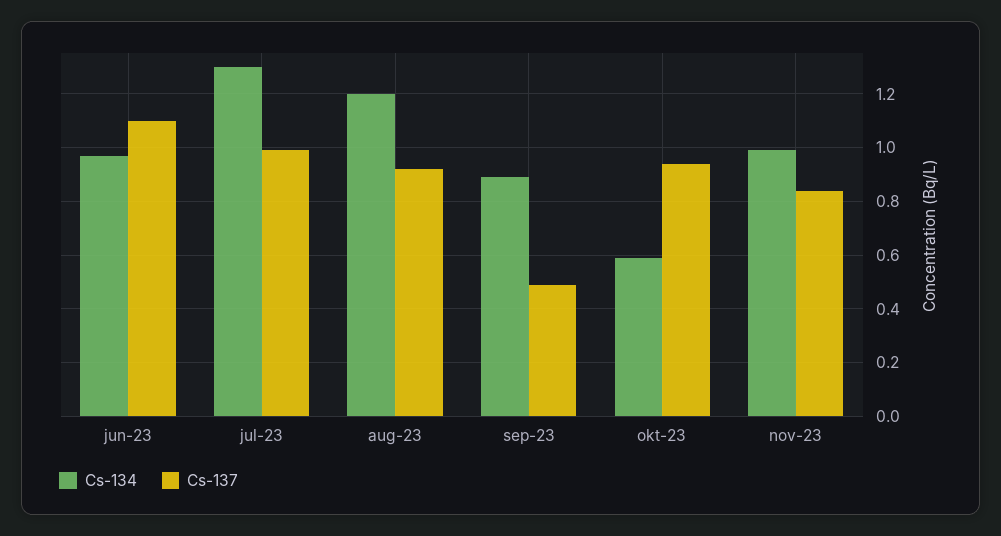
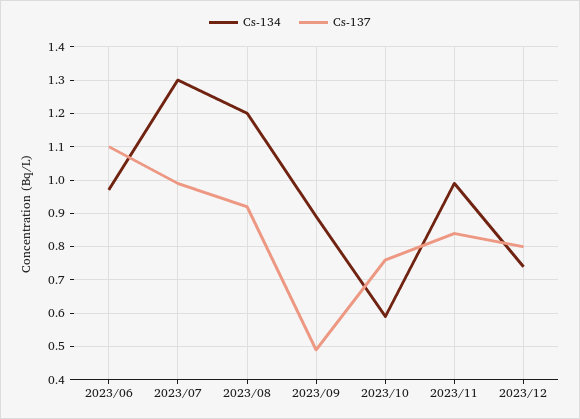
Cs-137, okt-23: 0.95 -> 0.75
Cs-134, 2023/12: none -> 0.75
Cs-137, 2023/12: none -> 0.8

